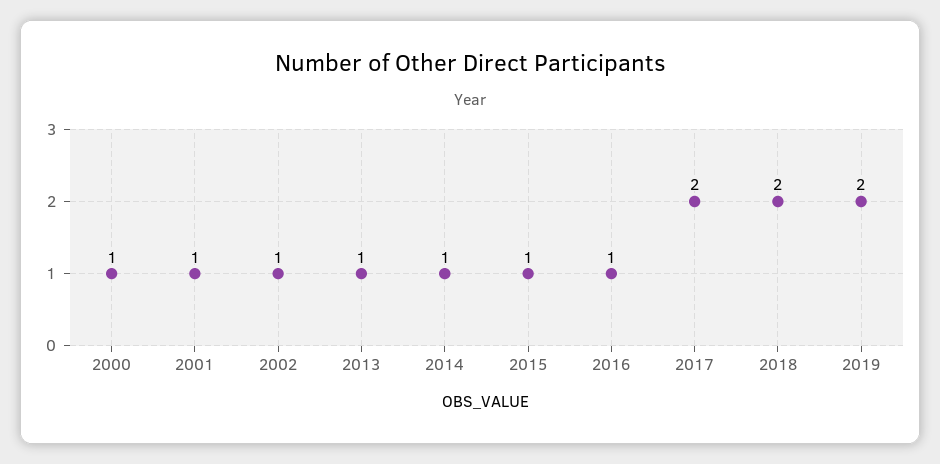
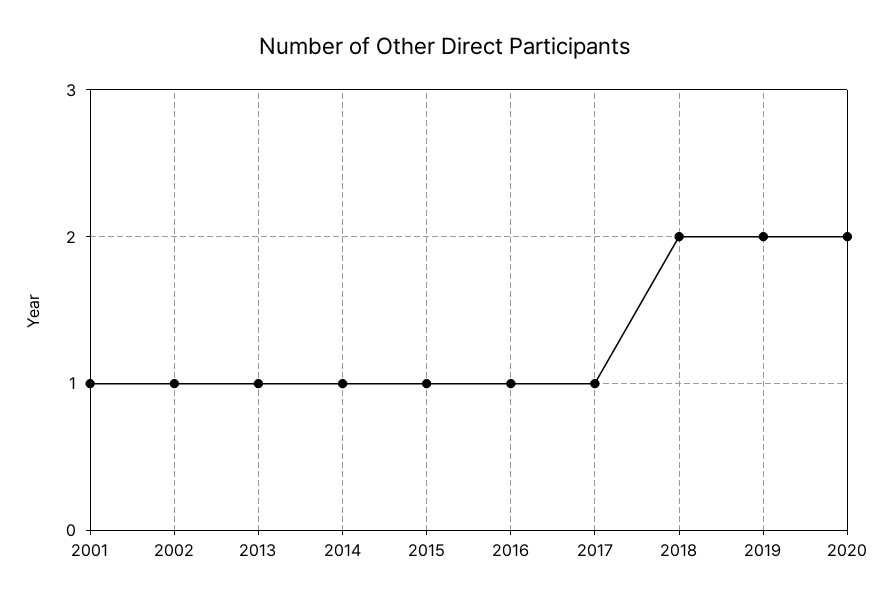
2000: 1 -> none
2017: 2 -> 1
2020: none -> 2

